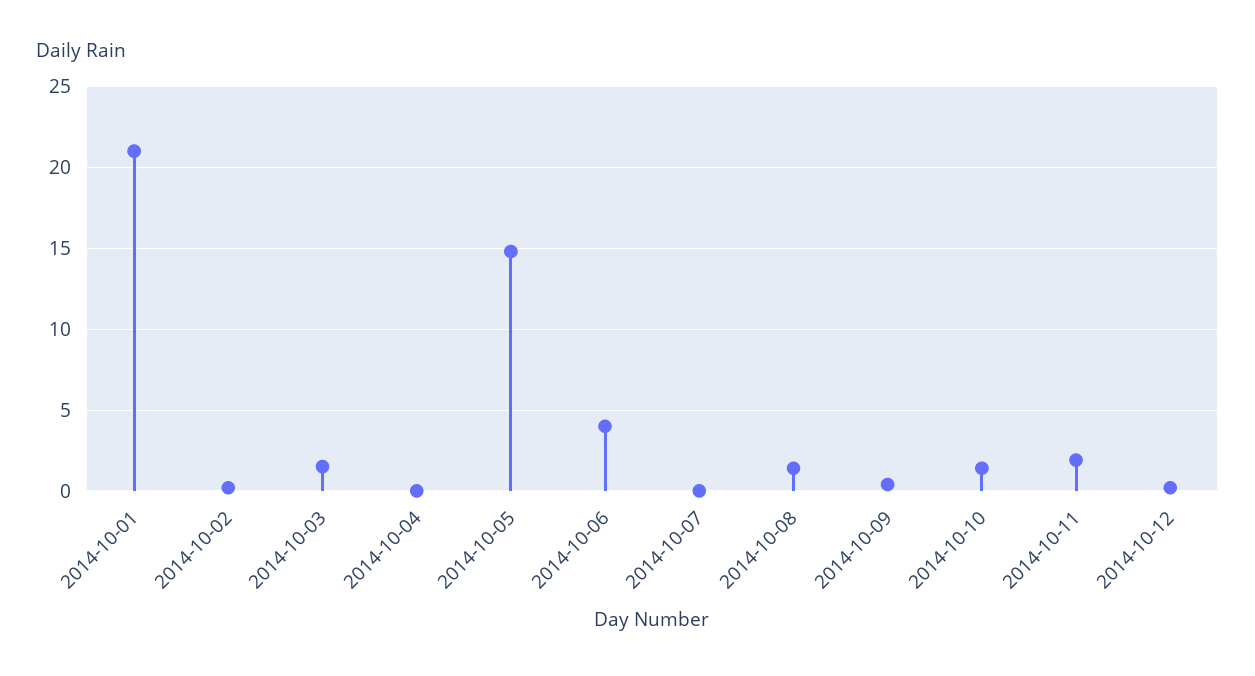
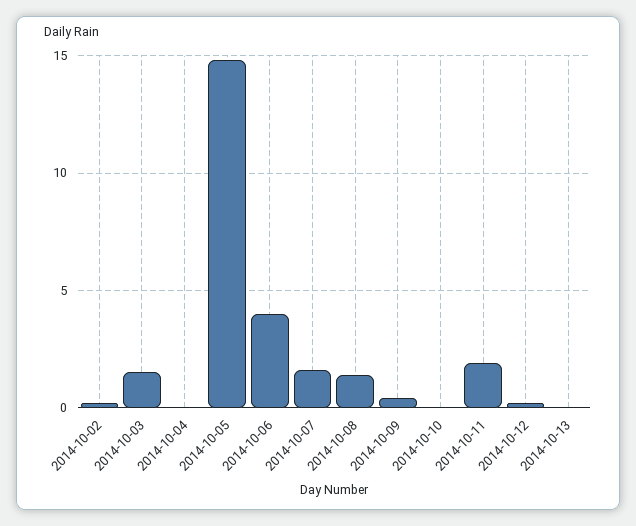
2014-10-01: 21 -> none
2014-10-07: 0 -> 1.5
2014-10-10: 1.5 -> 0
2014-10-13: none -> 0

